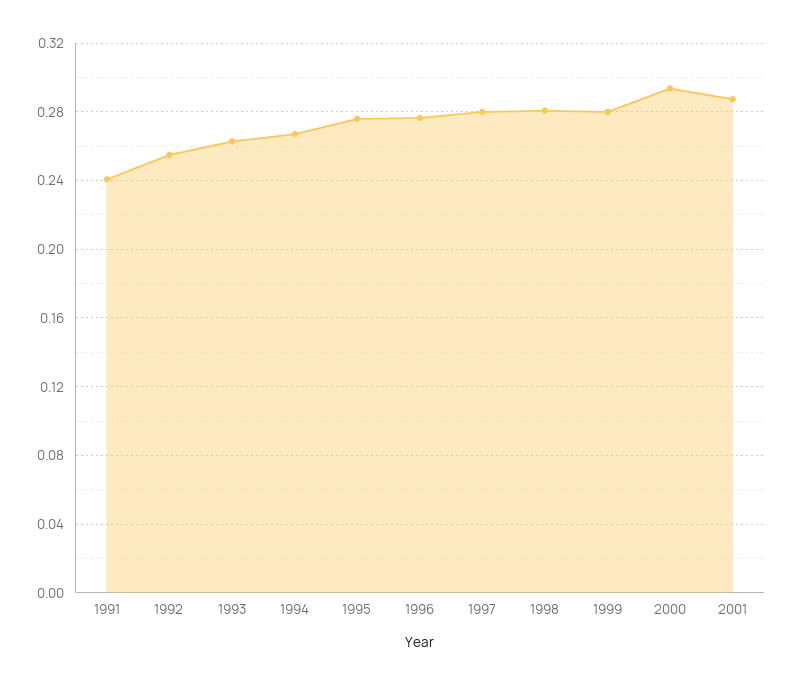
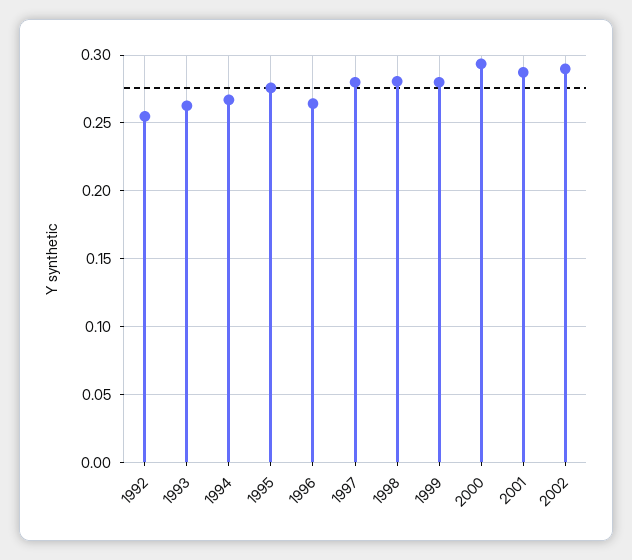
1991: 0.24 -> none
1996: 0.275 -> 0.265
2002: none -> 0.29

